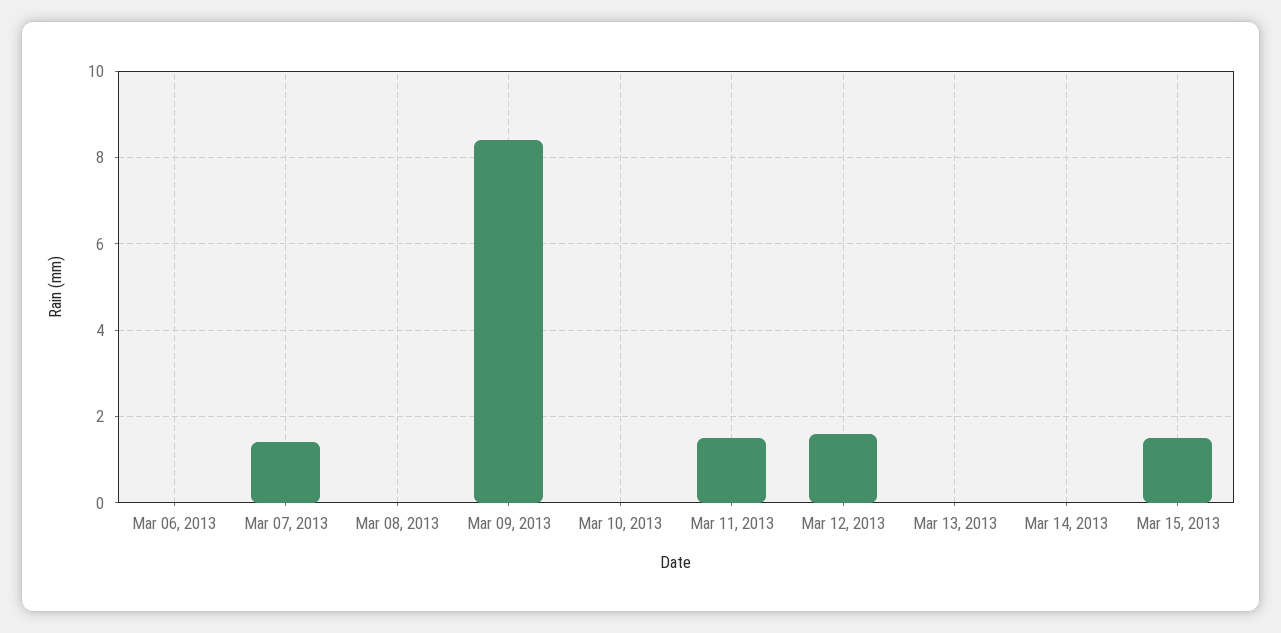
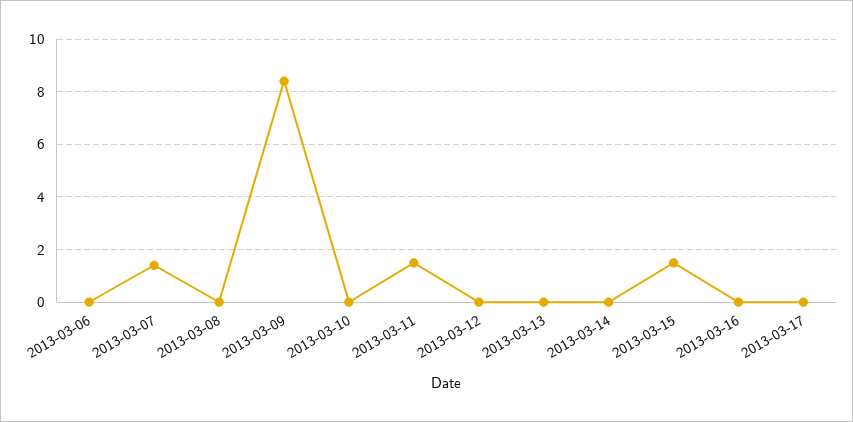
Mar 12, 2013: 1.5 -> 0
2013-03-16: none -> 0
2013-03-17: none -> 0

